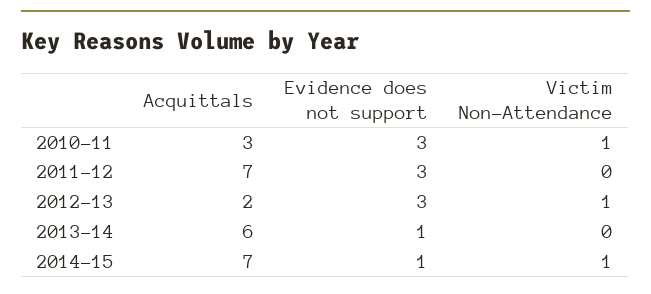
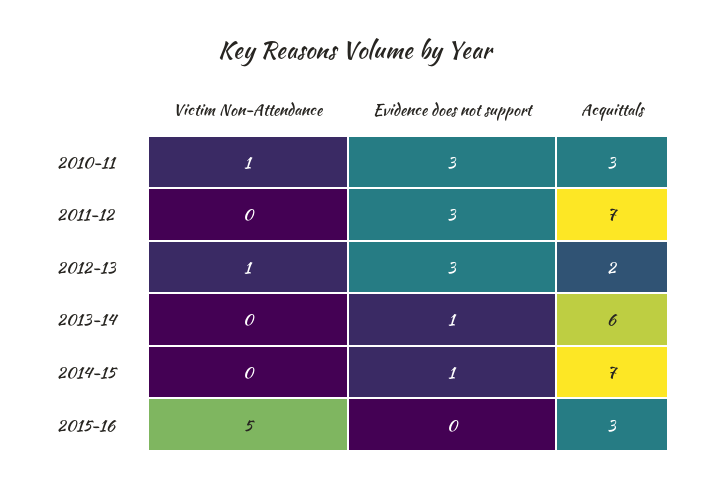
Victim Non-Attendance, 2014-15: 1 -> 0
Victim Non-Attendance, 2015-16: none -> 5
Evidence does not support, 2015-16: none -> 0
Acquittals, 2015-16: none -> 3

